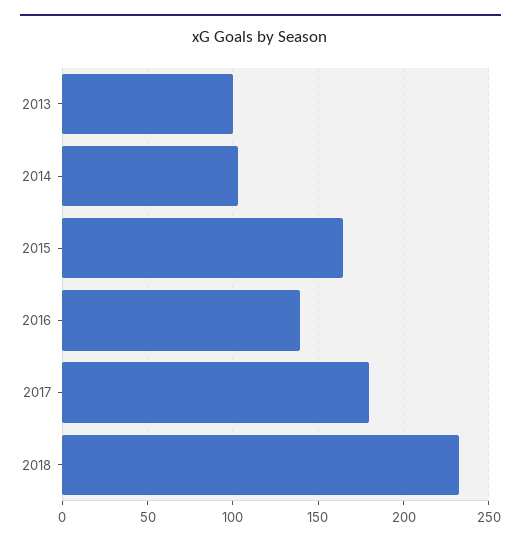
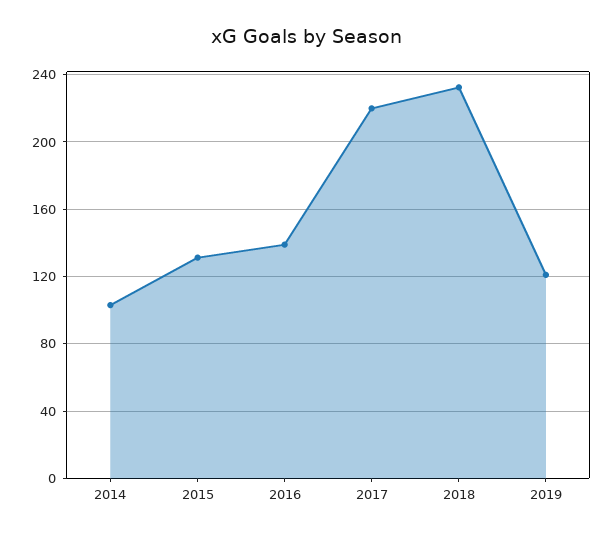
2013: 100 -> none
2015: 165 -> 130
2017: 180 -> 220
2019: none -> 120

